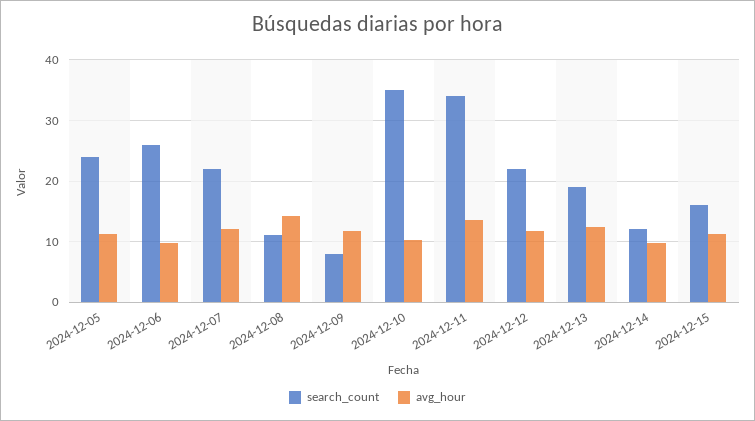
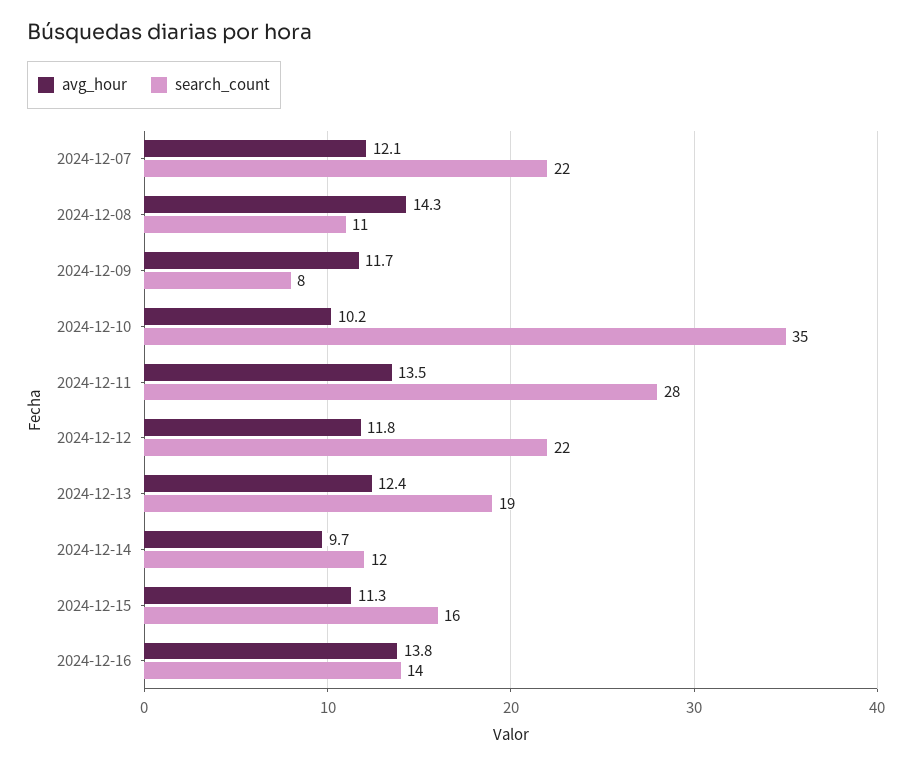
search_count, 2024-12-05: 24 -> none
avg_hour, 2024-12-05: 11 -> none
search_count, 2024-12-06: 26 -> none
avg_hour, 2024-12-06: 10 -> none
search_count, 2024-12-11: 34 -> 28
avg_hour, 2024-12-16: none -> 13.8
search_count, 2024-12-16: none -> 14

